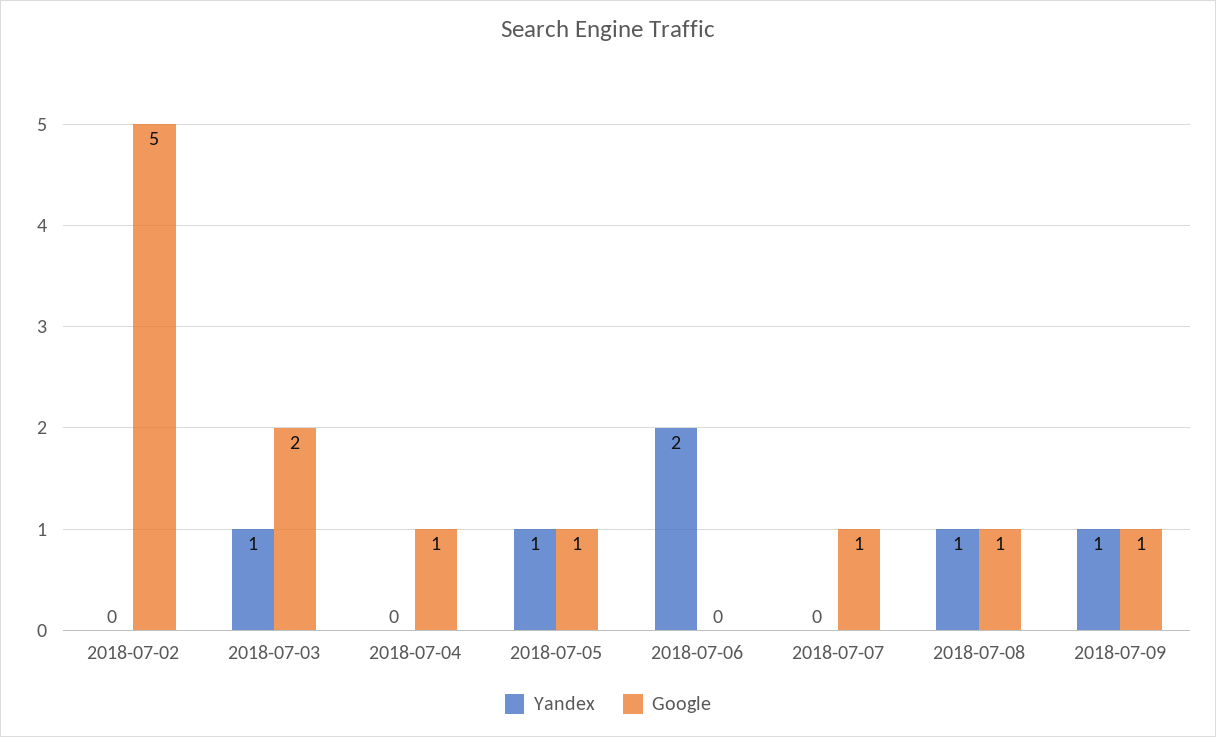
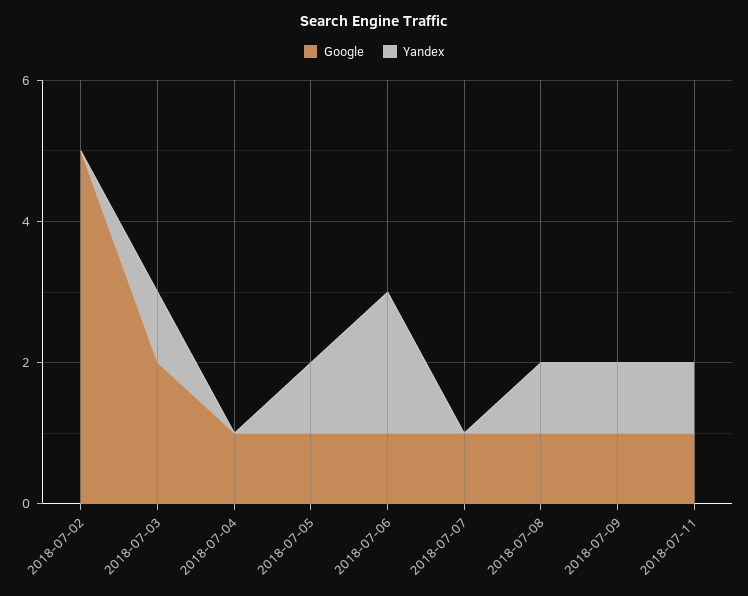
Google, 2018-07-06: 0 -> 1
Google, 2018-07-11: none -> 1
Yandex, 2018-07-11: none -> 1

